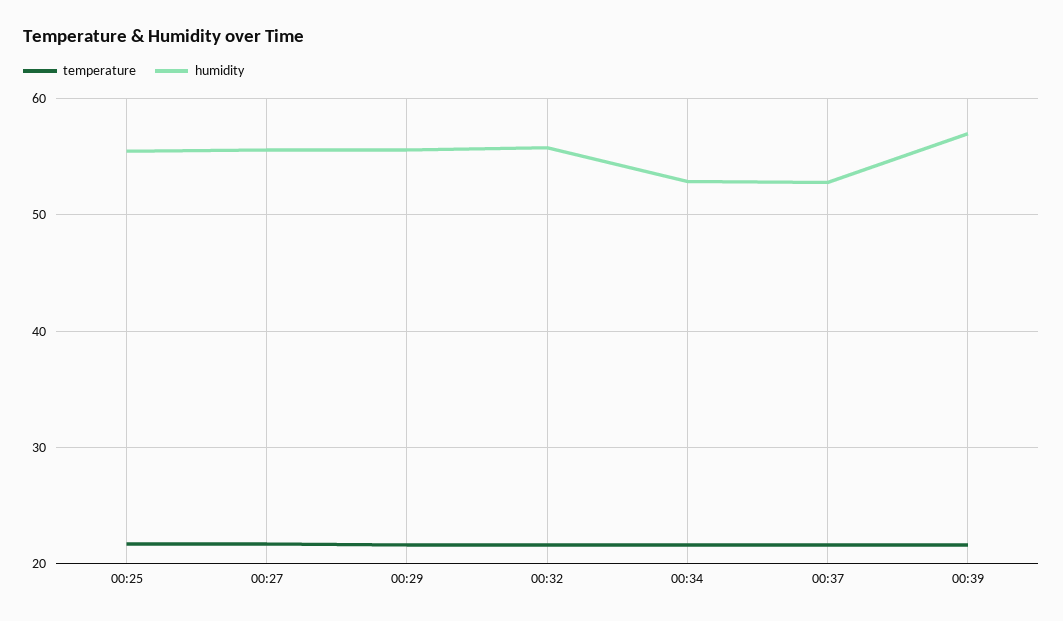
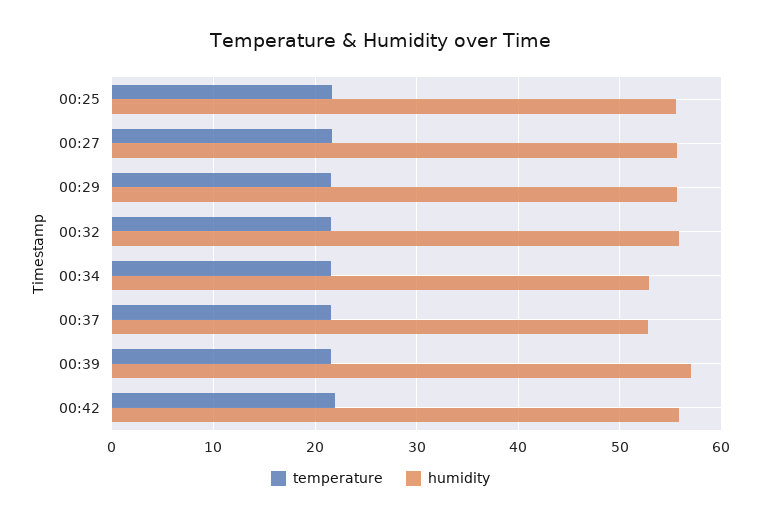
temperature, 00:42: none -> 22
humidity, 00:42: none -> 56

